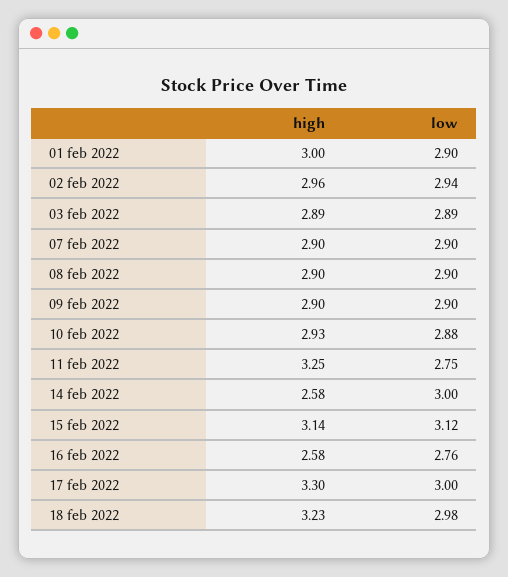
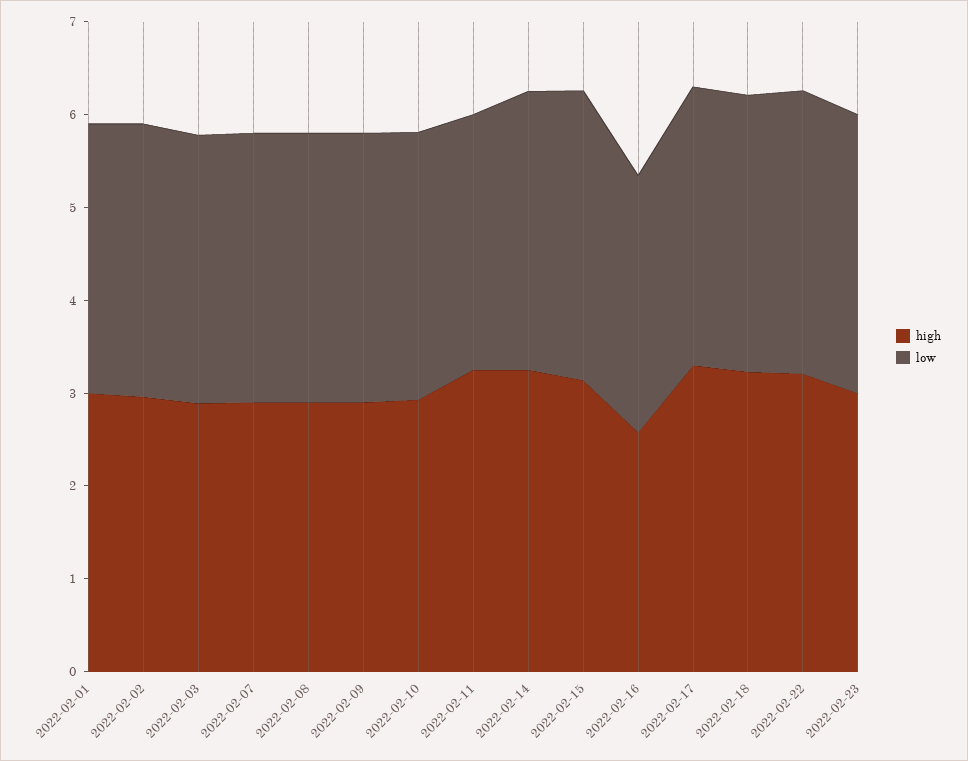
high, 14 feb 2022: 2.58 -> 3.2
high, 2022-02-22: none -> 3.2
low, 2022-02-22: none -> 3
high, 2022-02-23: none -> 3
low, 2022-02-23: none -> 3

